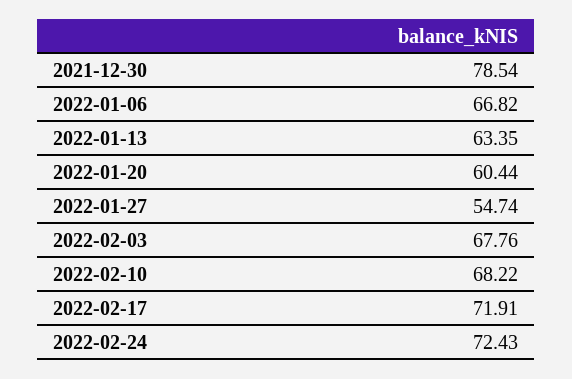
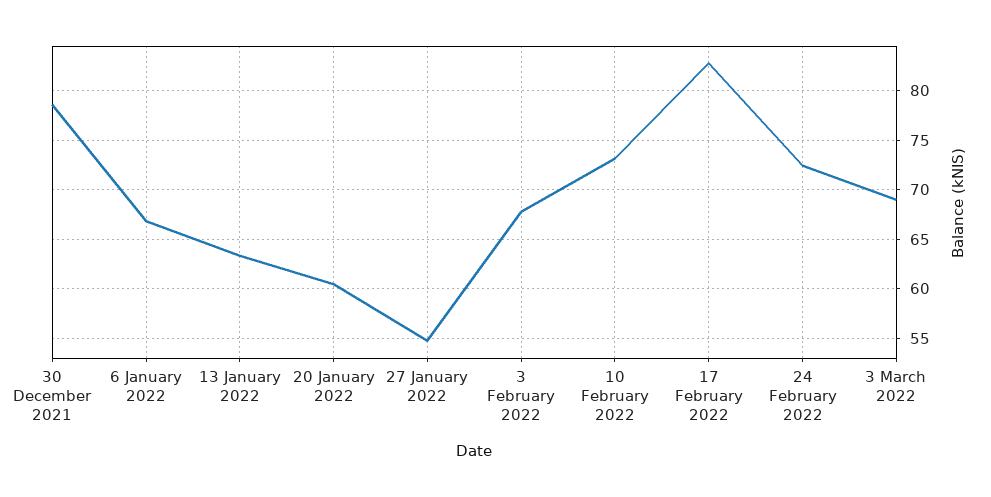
2022-02-10: 68.22 -> 73
2022-02-17: 71.91 -> 83
3 March 2022: none -> 69

